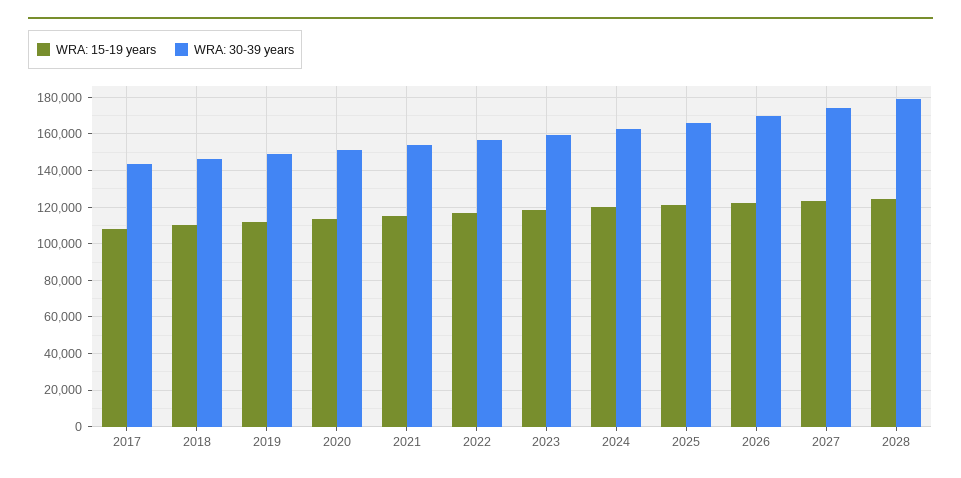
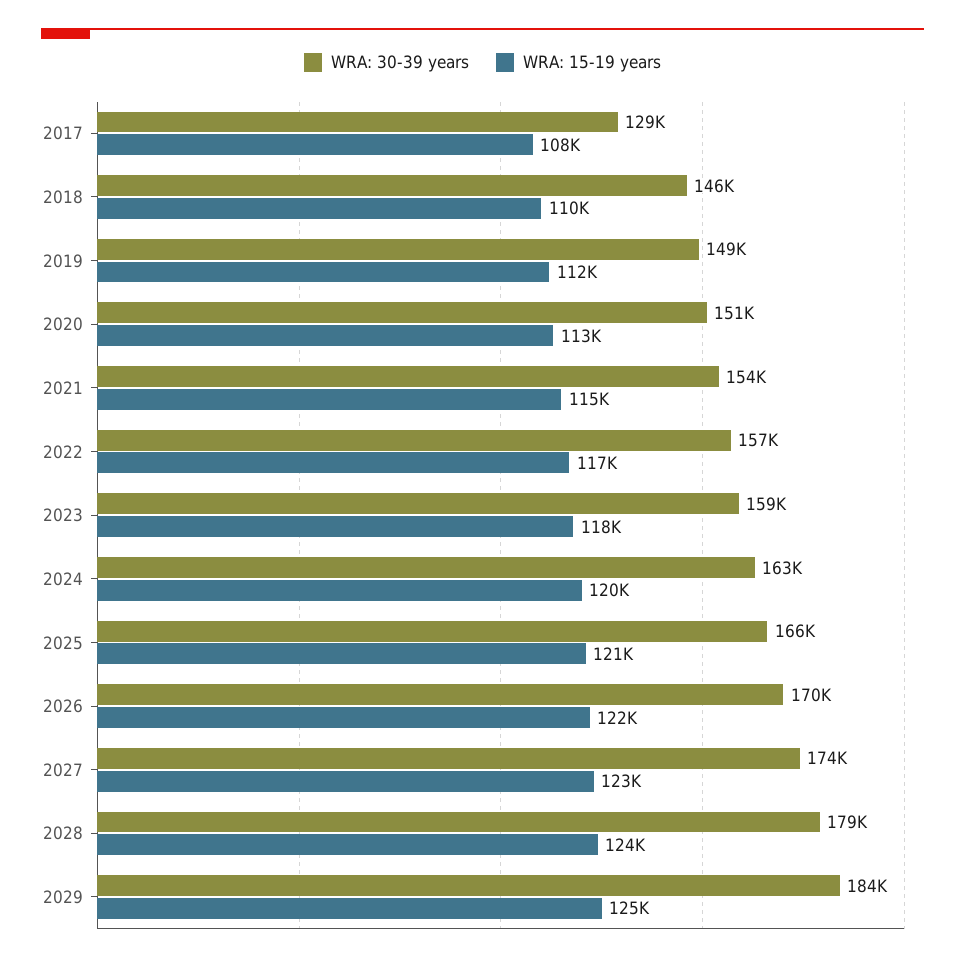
WRA: 30-39 years, 2017: 145000 -> 129000
WRA: 30-39 years, 2029: none -> 184000
WRA: 15-19 years, 2029: none -> 125000

